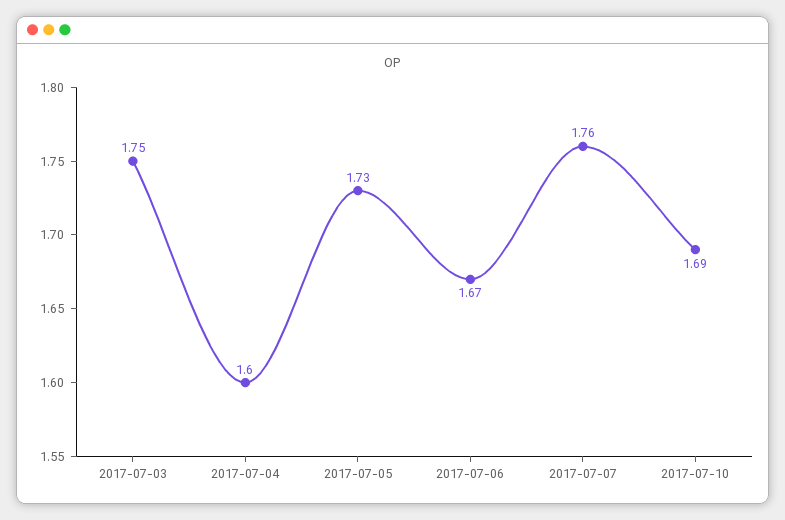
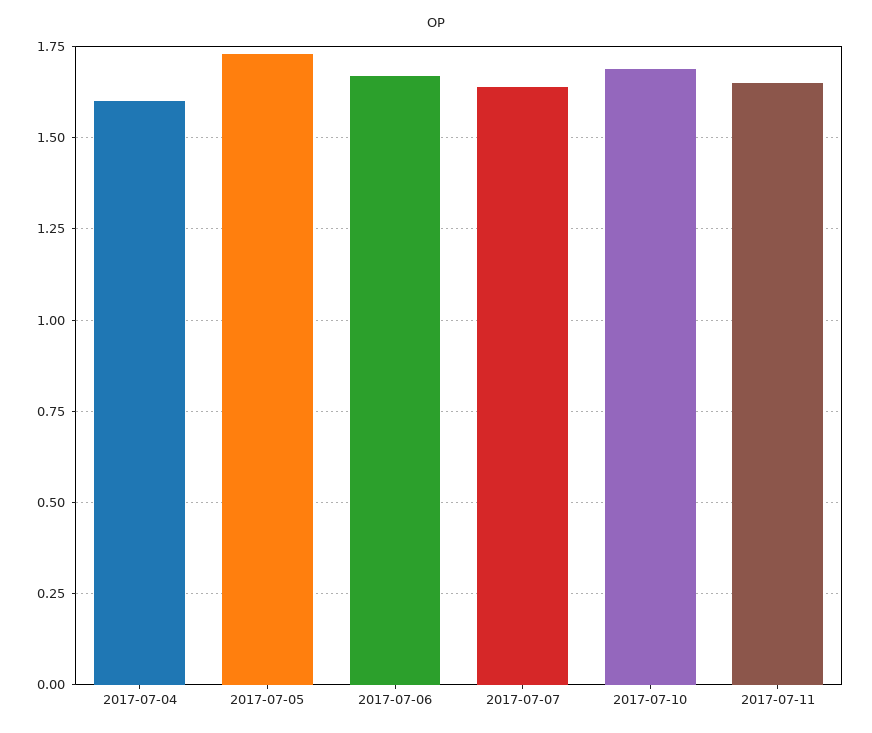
2017-07-03: 1.75 -> none
2017-07-07: 1.76 -> 1.65
2017-07-11: none -> 1.65

